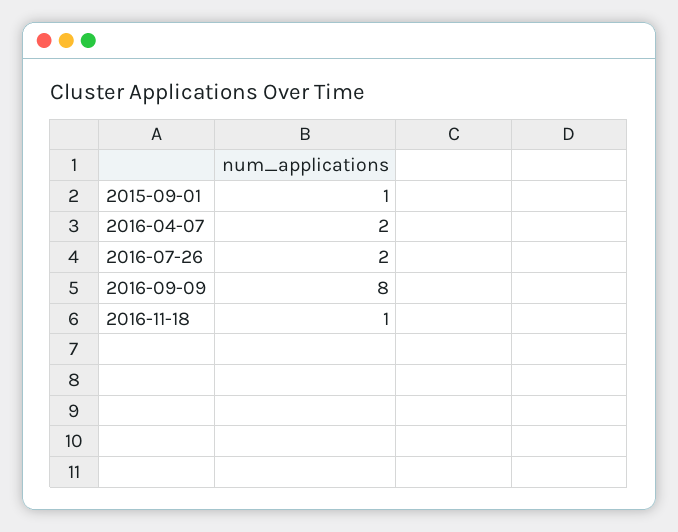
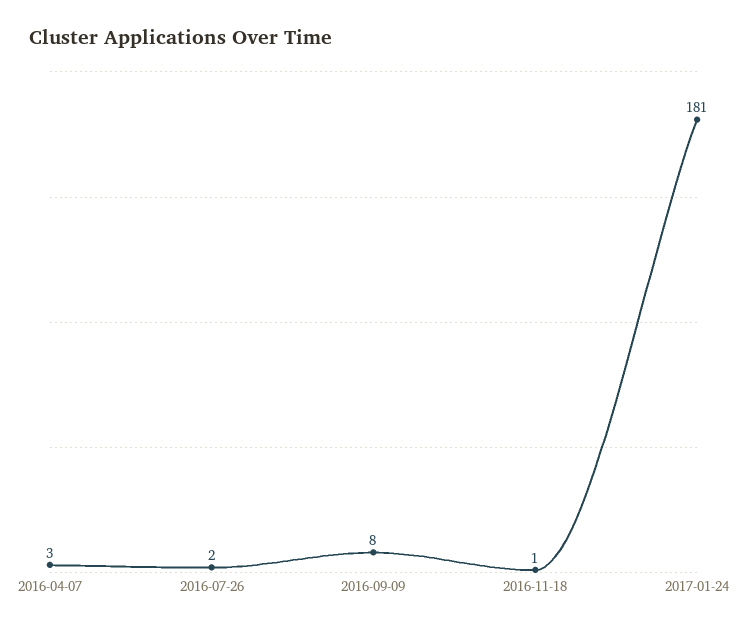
2015-09-01: 1 -> none
2016-04-07: 2 -> 3
2017-01-24: none -> 181

